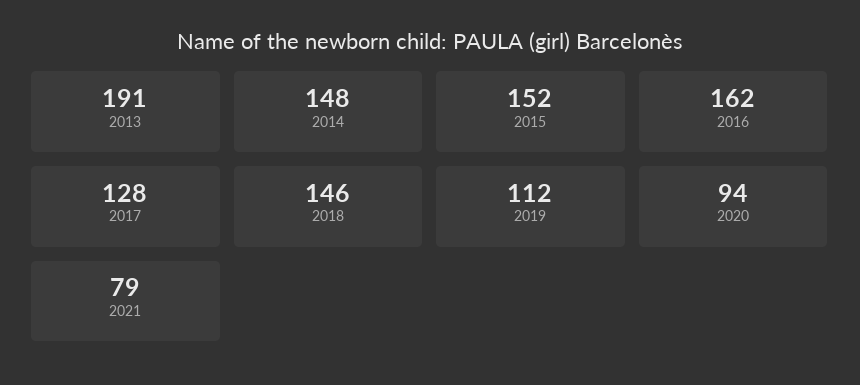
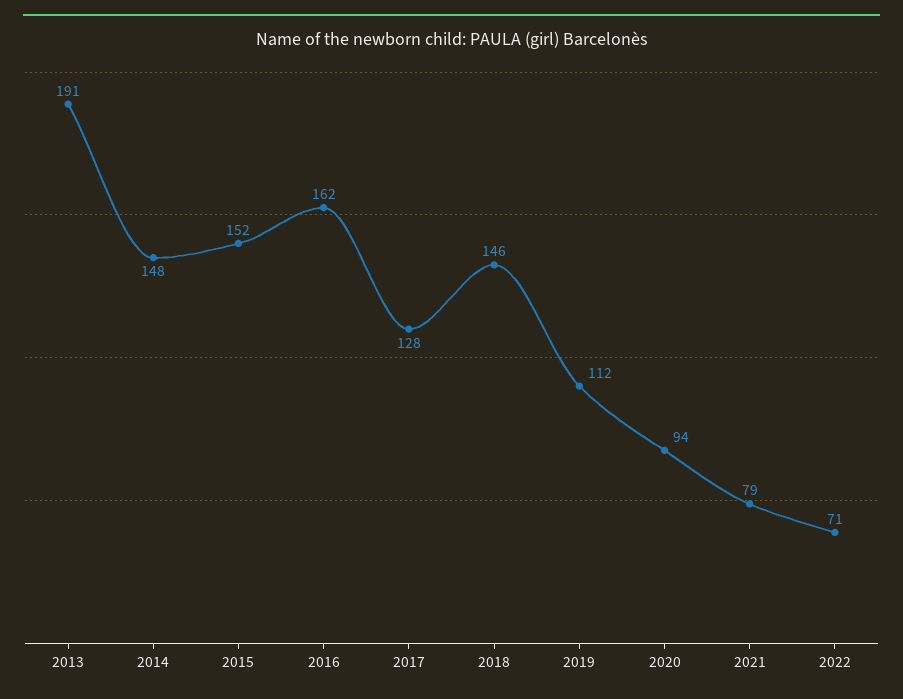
2022: none -> 71

